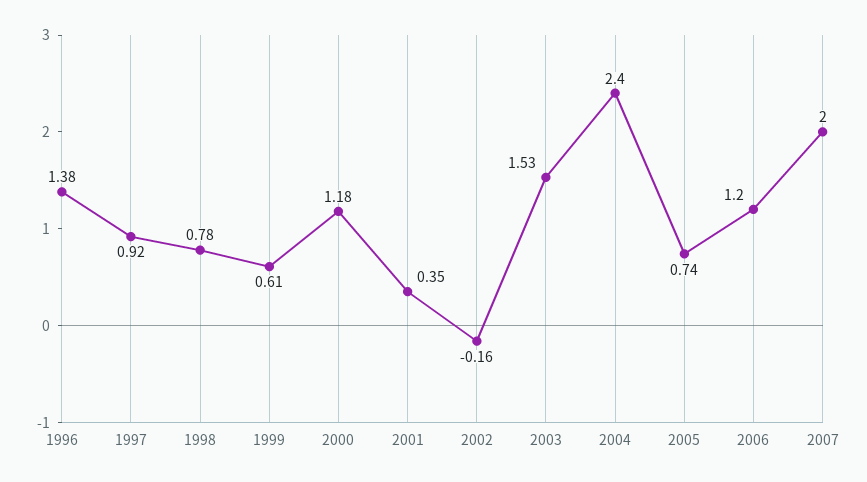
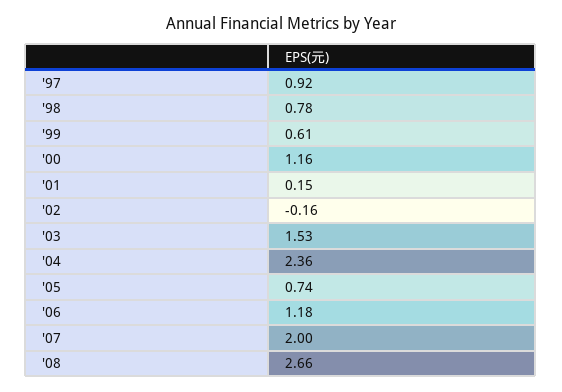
1996: 1.38 -> none
2000: 1.18 -> 1.16
2001: 0.35 -> 0.15
2004: 2.4 -> 2.36
2006: 1.2 -> 1.18
'08: none -> 2.66

